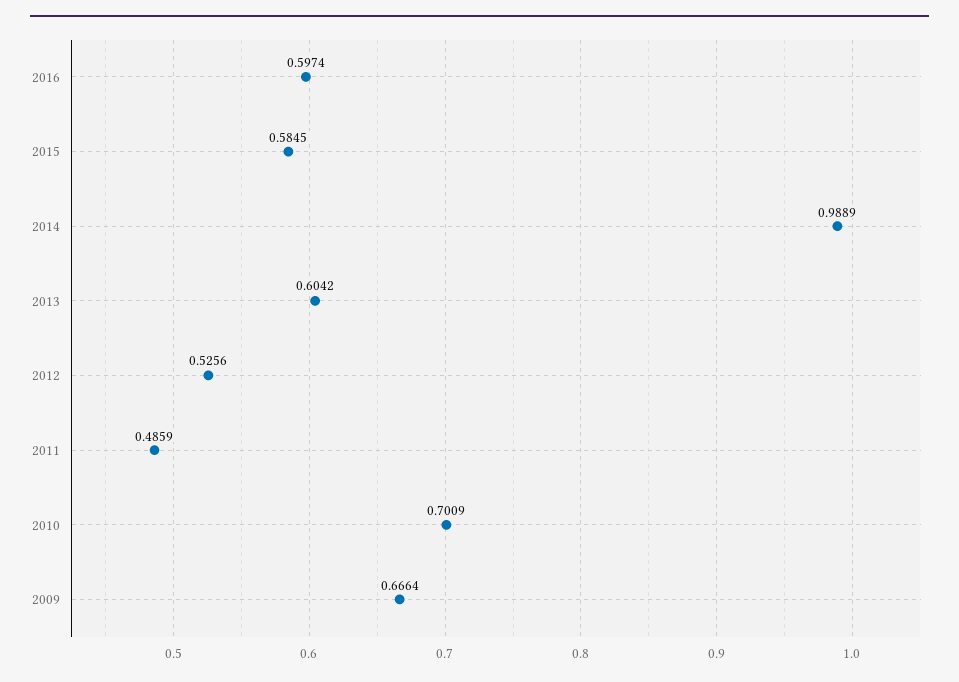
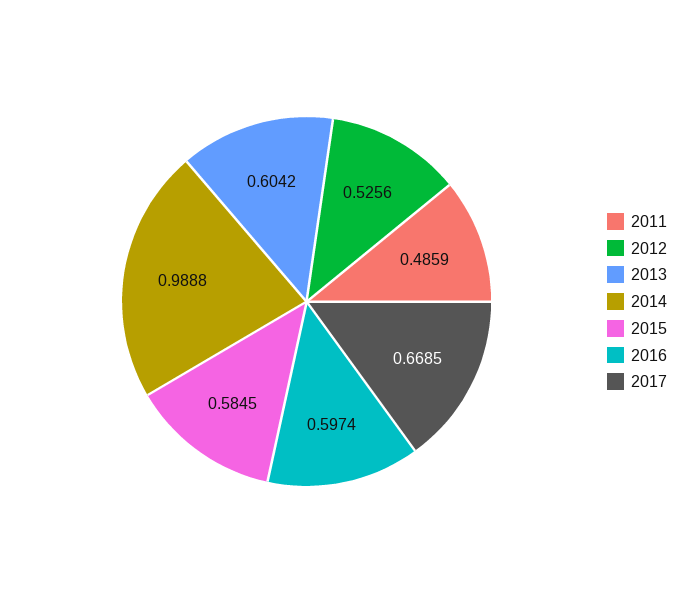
2014: 0.9889 -> 0.9888
2010: 0.7009 -> none
2009: 0.6664 -> none
2017: none -> 0.6685

